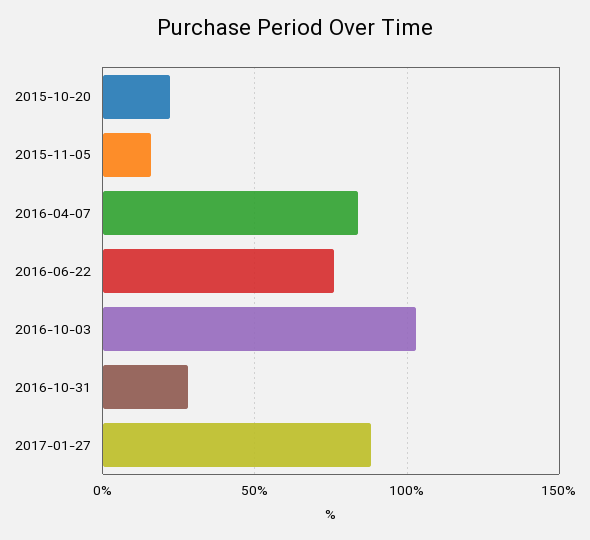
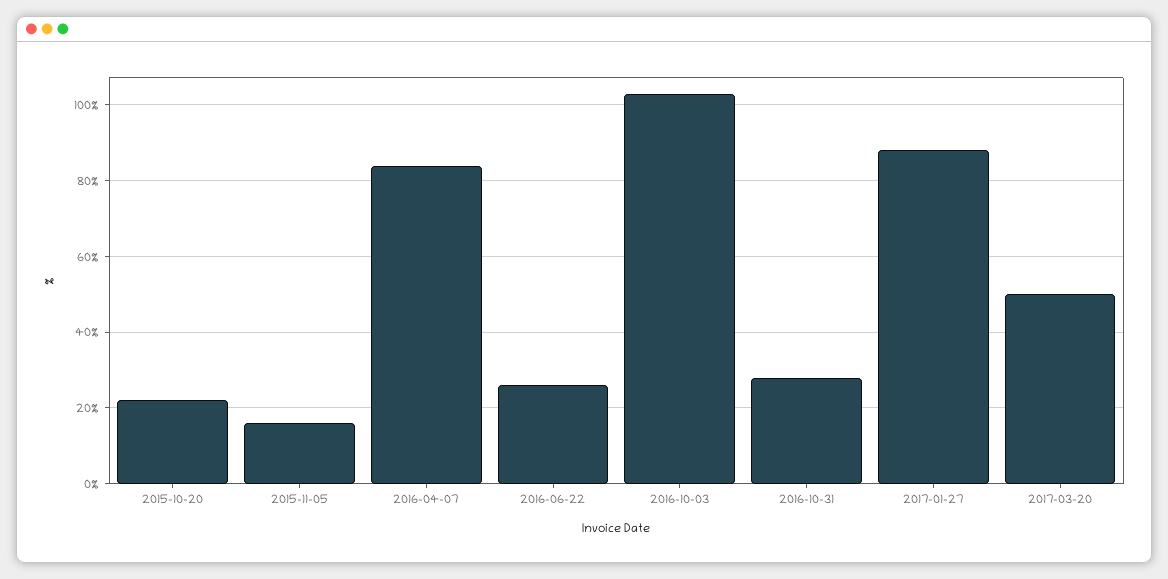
2016-06-22: 75 -> 25
2017-03-20: none -> 50

